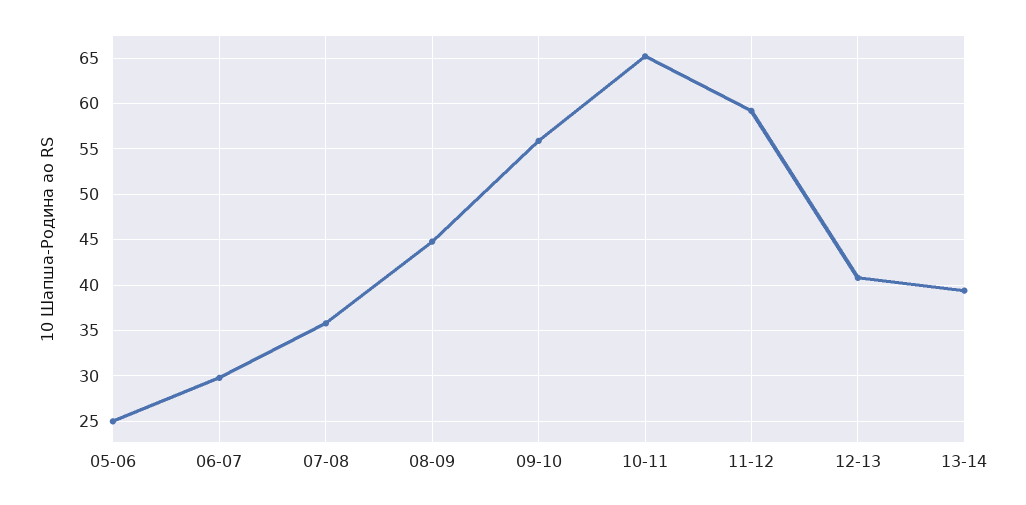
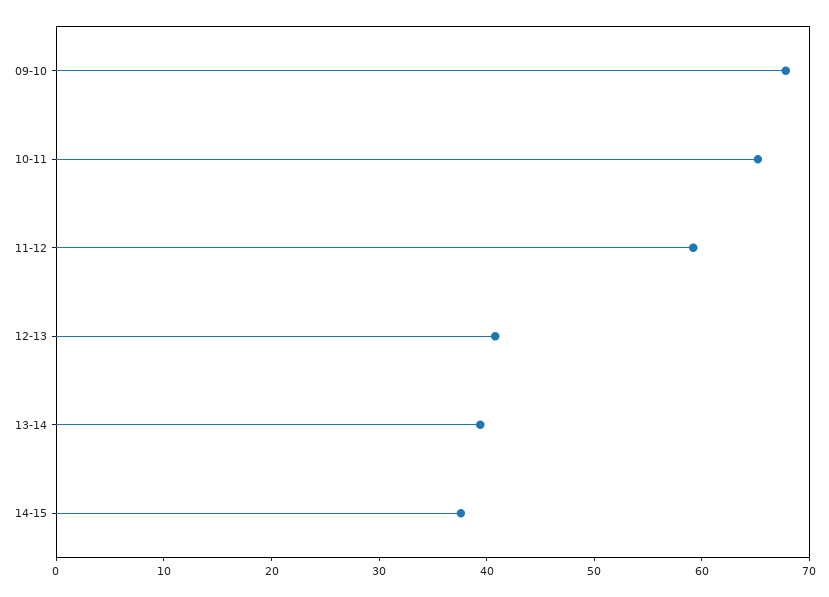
05-06: 25 -> none
06-07: 30 -> none
07-08: 36 -> none
08-09: 45 -> none
09-10: 56 -> 68
14-15: none -> 38

